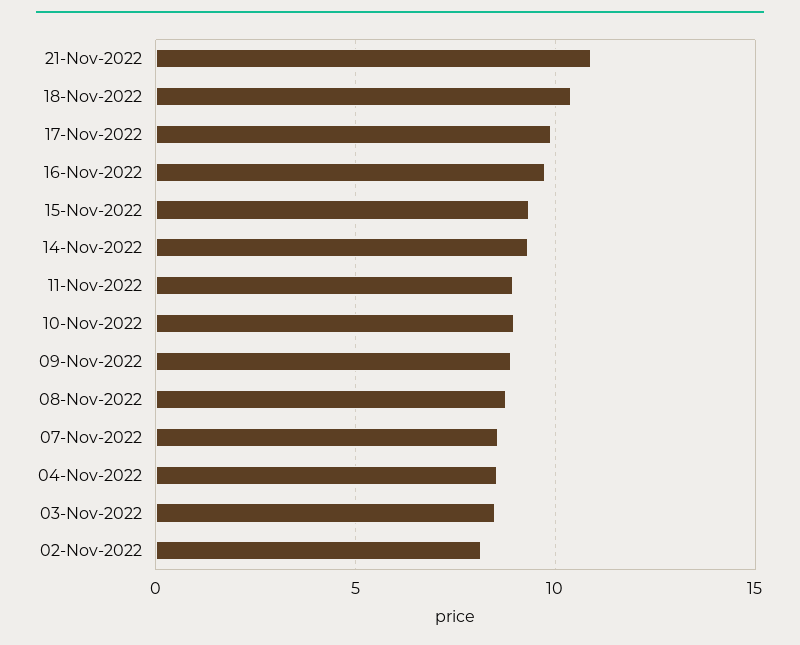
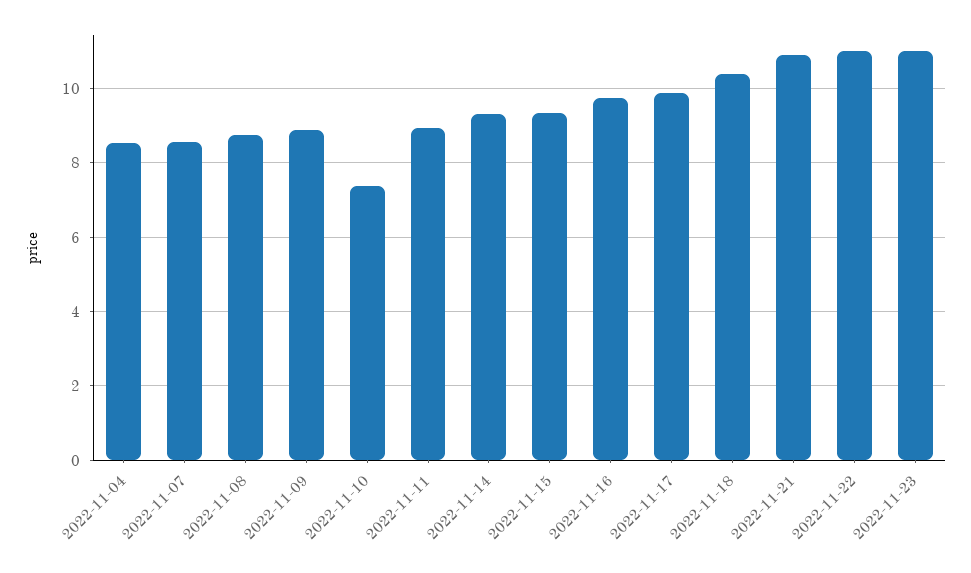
10-Nov-2022: 9 -> 7.4
03-Nov-2022: 8.5 -> none
02-Nov-2022: 8 -> none
2022-11-22: none -> 11
2022-11-23: none -> 11

